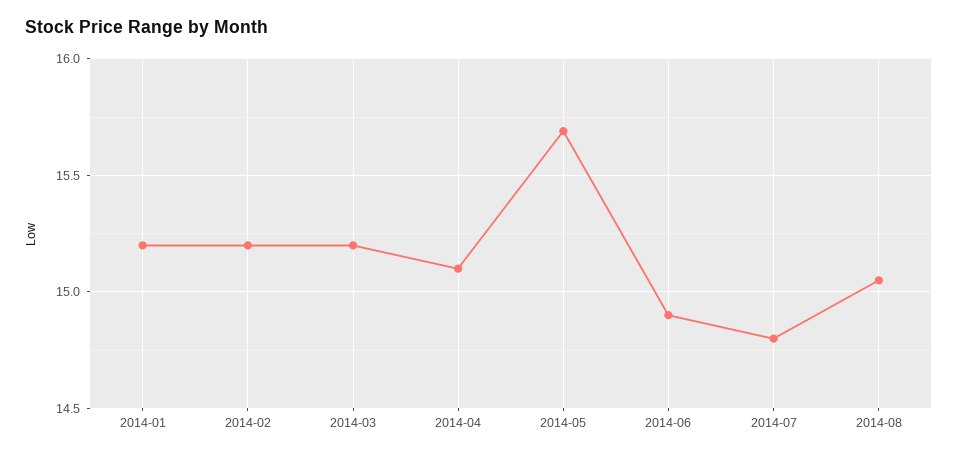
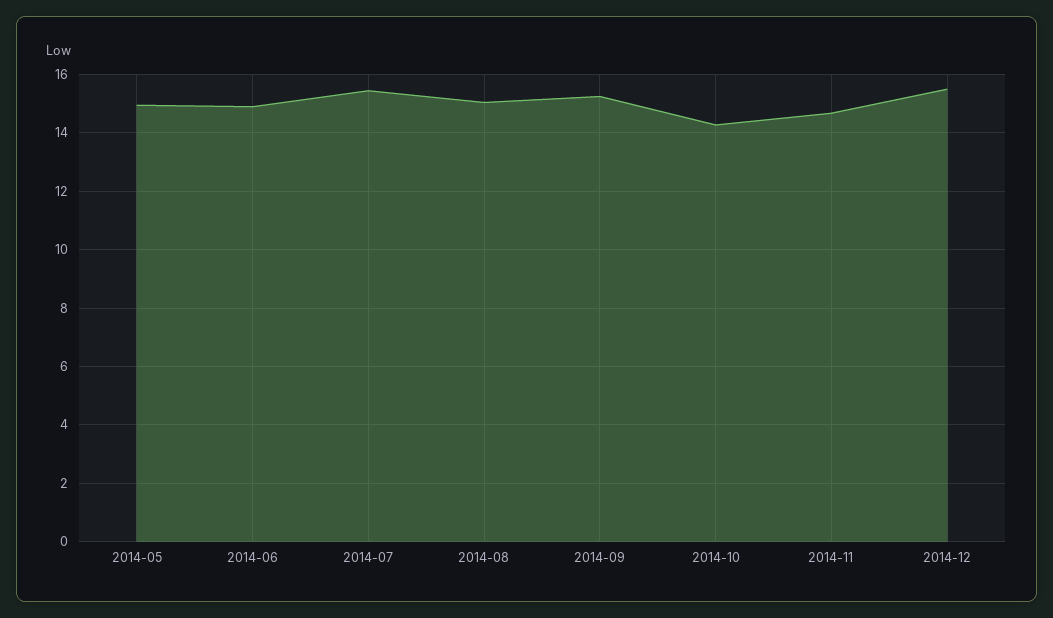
2014-01: 15.2 -> none
2014-02: 15.2 -> none
2014-03: 15.2 -> none
2014-04: 15.1 -> none
2014-05: 15.7 -> 15
2014-07: 14.8 -> 15.5
2014-09: none -> 15.25
2014-10: none -> 14.25
2014-11: none -> 14.75
2014-12: none -> 15.5

